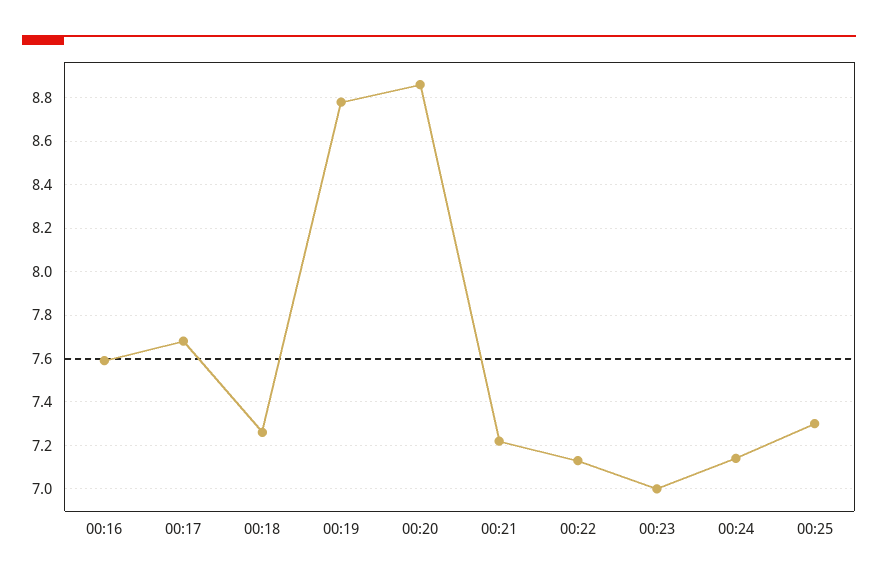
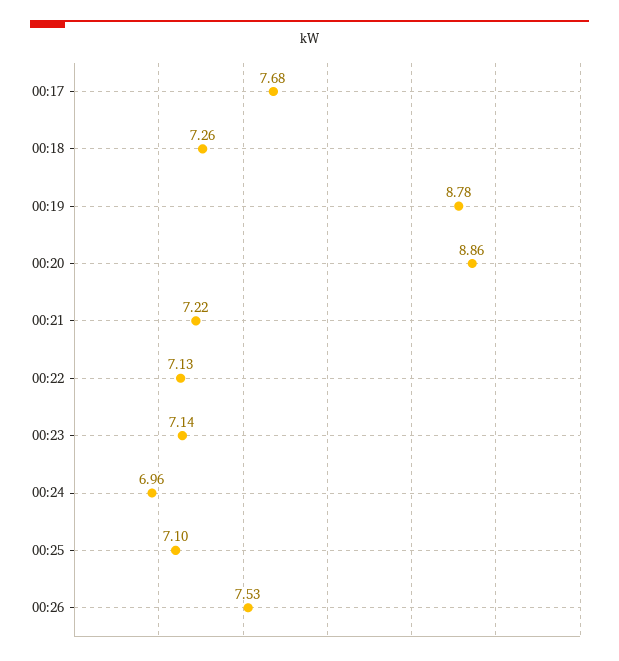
00:16: 7.6 -> none
00:23: 7 -> 7.14
00:24: 7.15 -> 6.96
00:25: 7.3 -> 7.1
00:26: none -> 7.53

